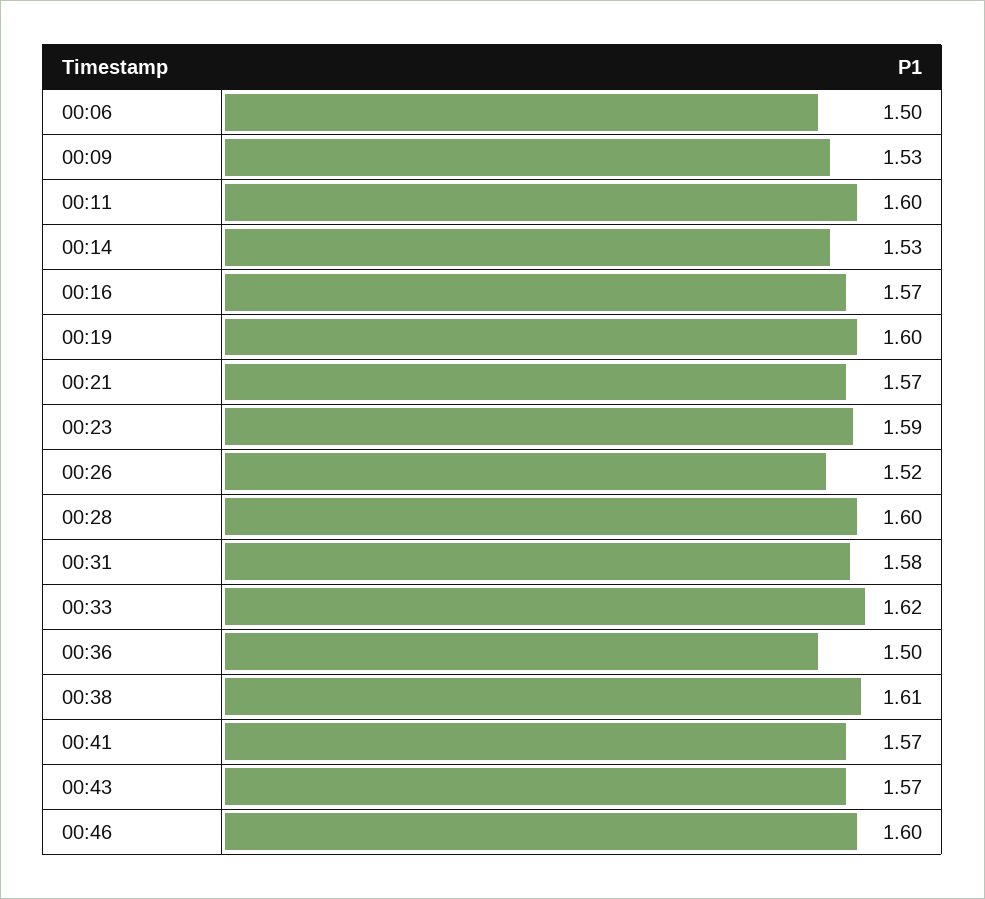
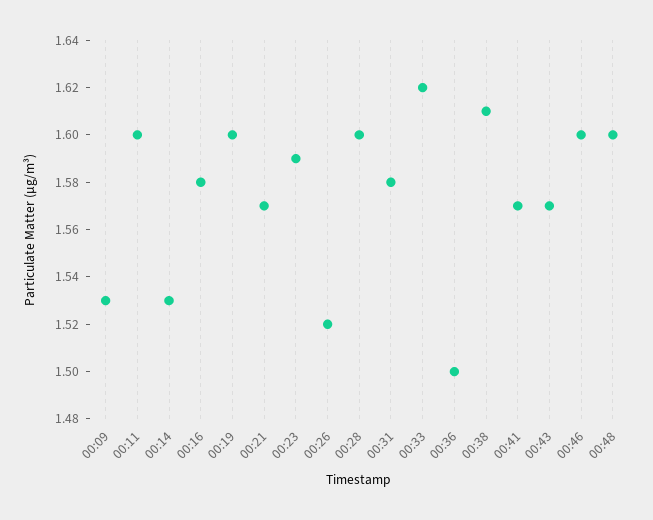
00:06: 1.5 -> none
00:16: 1.57 -> 1.58
00:48: none -> 1.6

